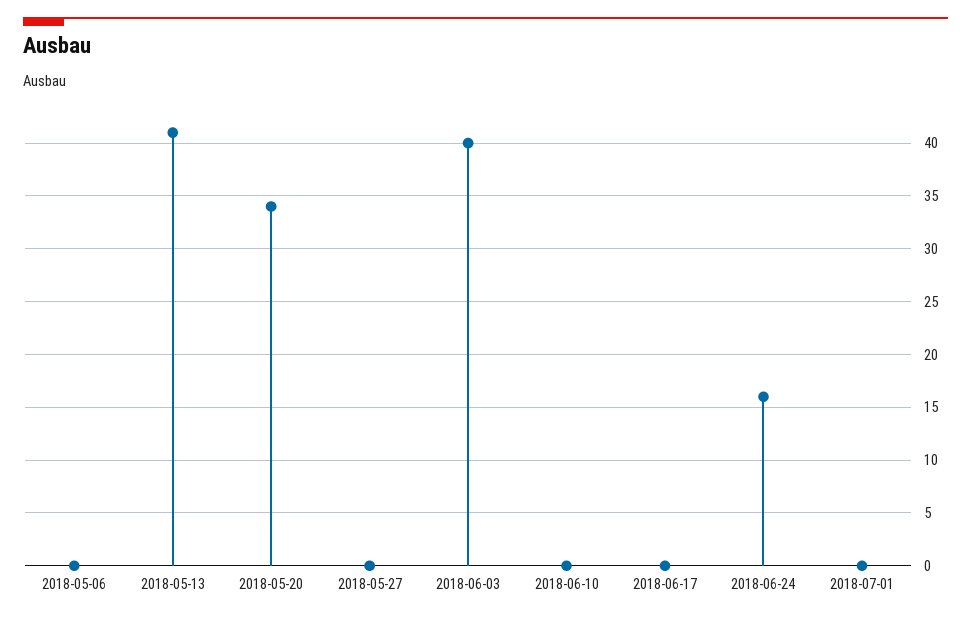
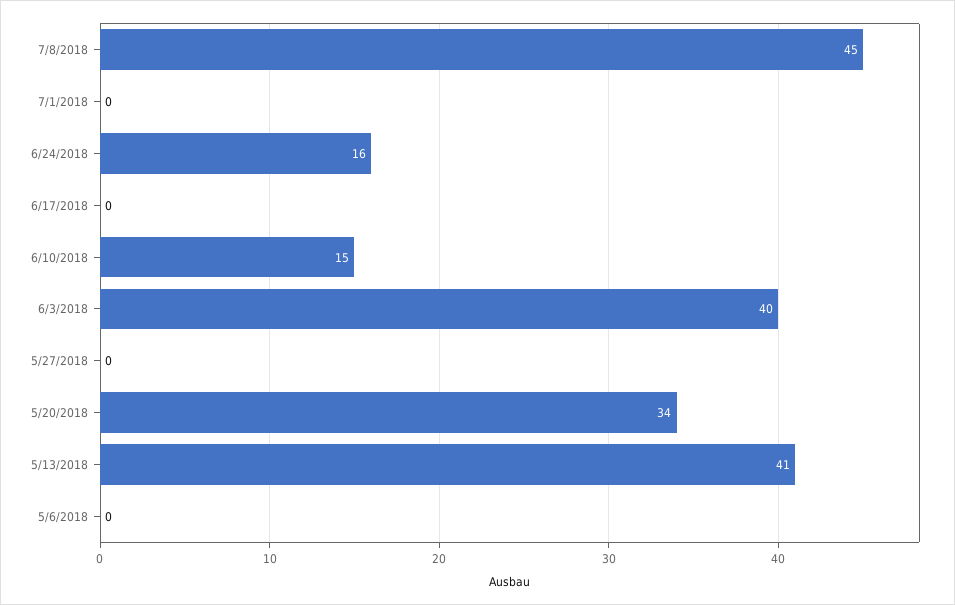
2018-06-10: 0 -> 15
7/8/2018: none -> 45

